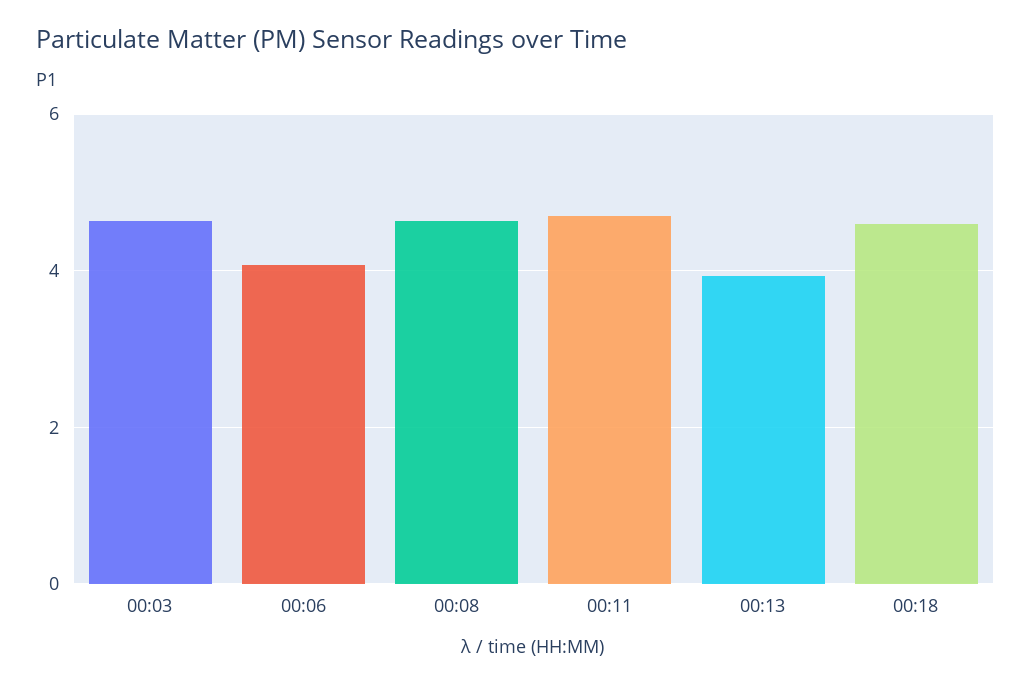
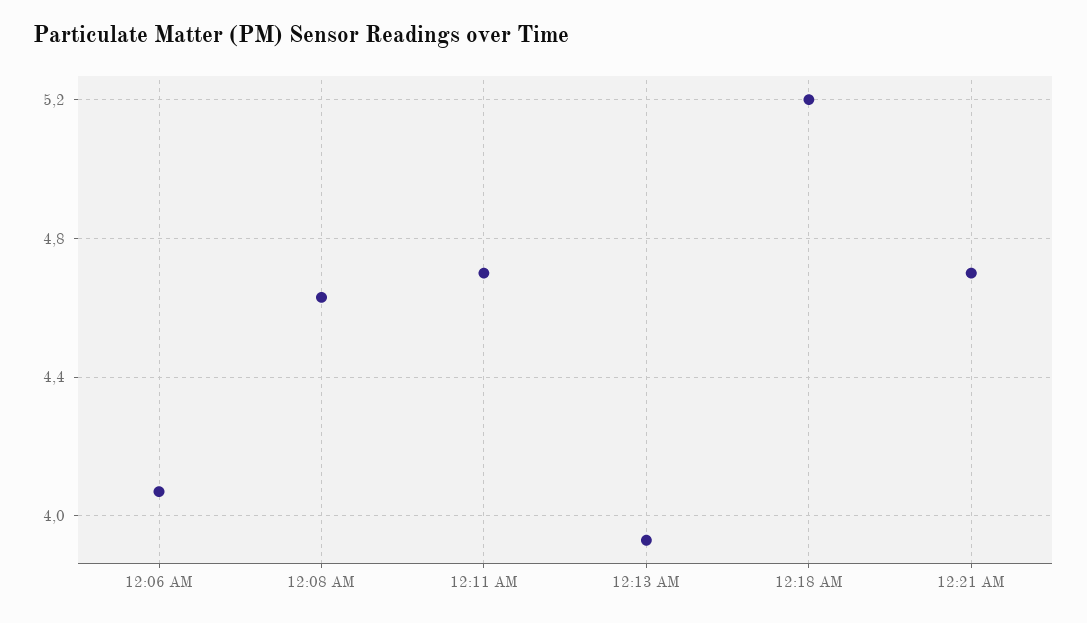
00:03: 4.6 -> none
00:18: 4.6 -> 5.2
12:21 AM: none -> 4.7

